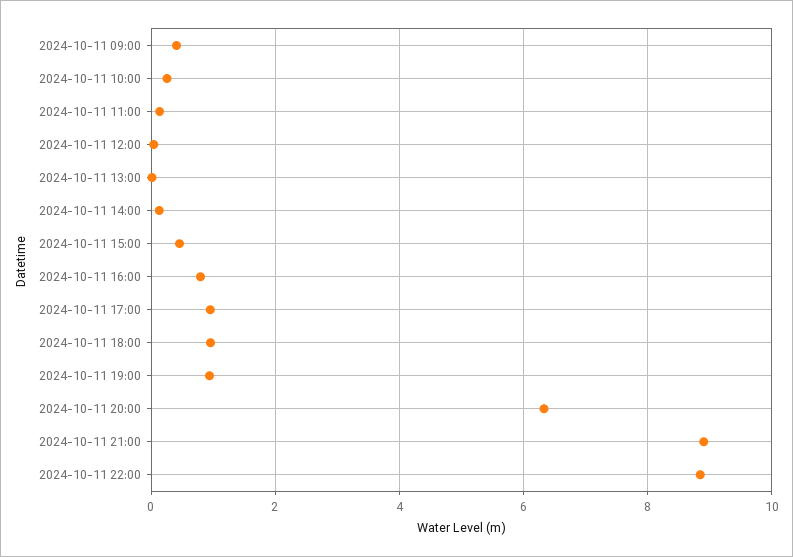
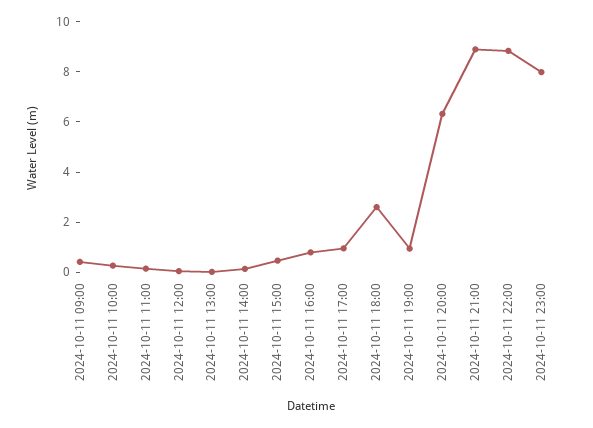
2024-10-11 18:00: 1 -> 2.5
2024-10-11 23:00: none -> 8

